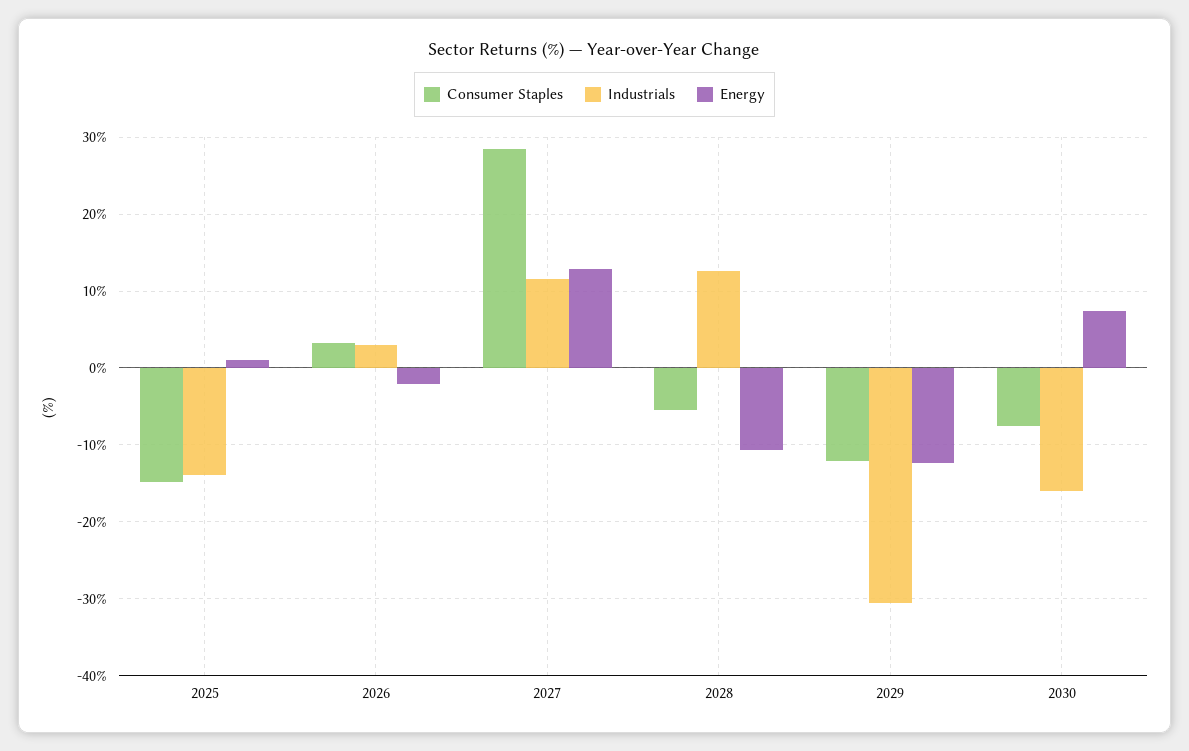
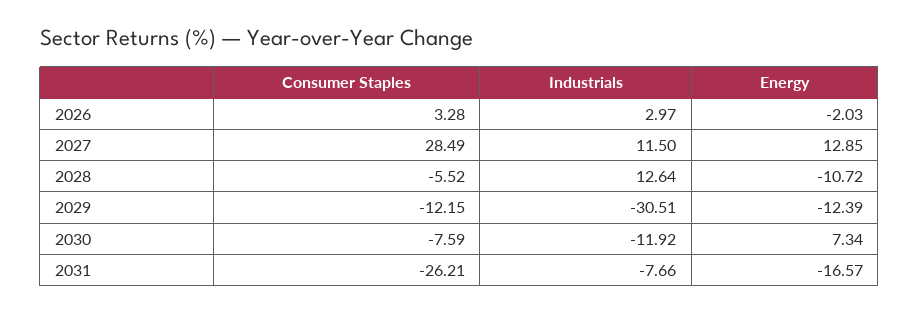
Consumer Staples, 2025: -15 -> none
Industrials, 2025: -14 -> none
Energy, 2025: 1 -> none
Industrials, 2030: -16 -> -11.92
Consumer Staples, 2031: none -> -26.21
Industrials, 2031: none -> -7.66
Energy, 2031: none -> -16.57

